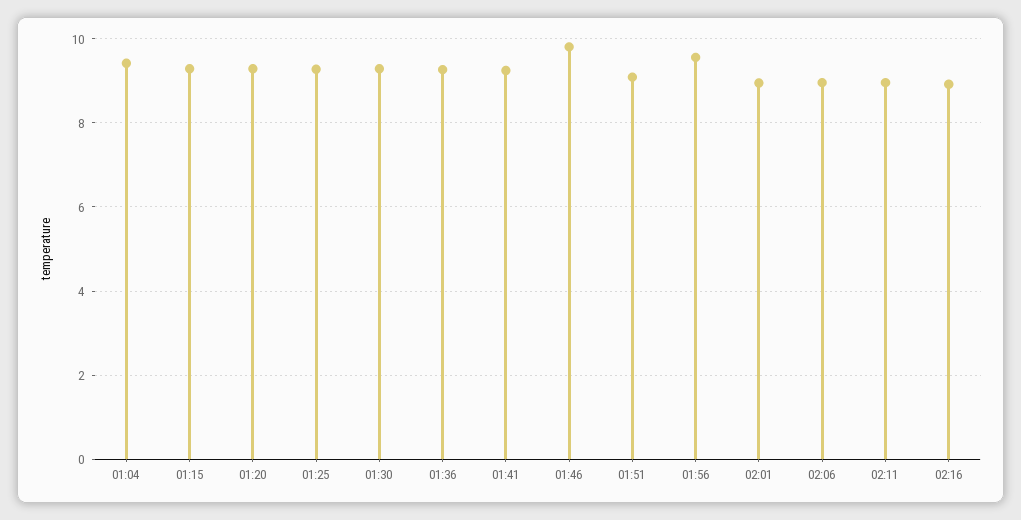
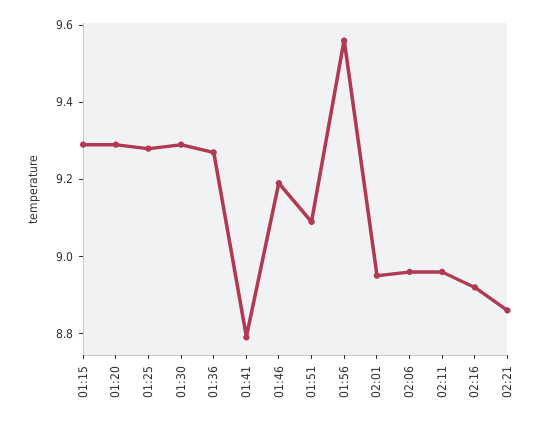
01:04: 9.4 -> none
01:41: 9.2 -> 8.8
01:46: 9.8 -> 9.2
02:21: none -> 8.85

